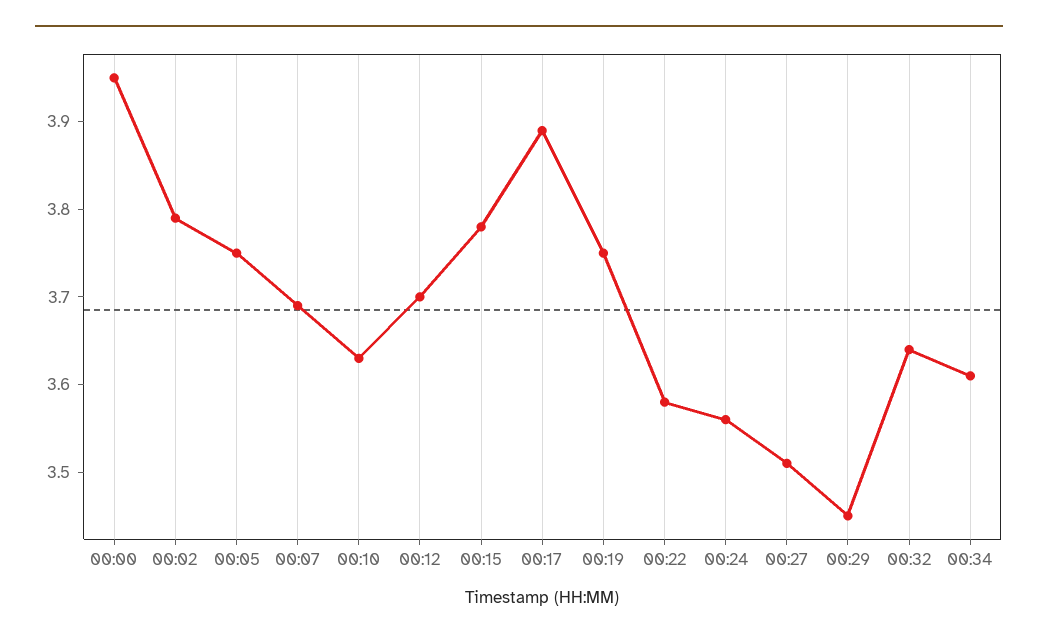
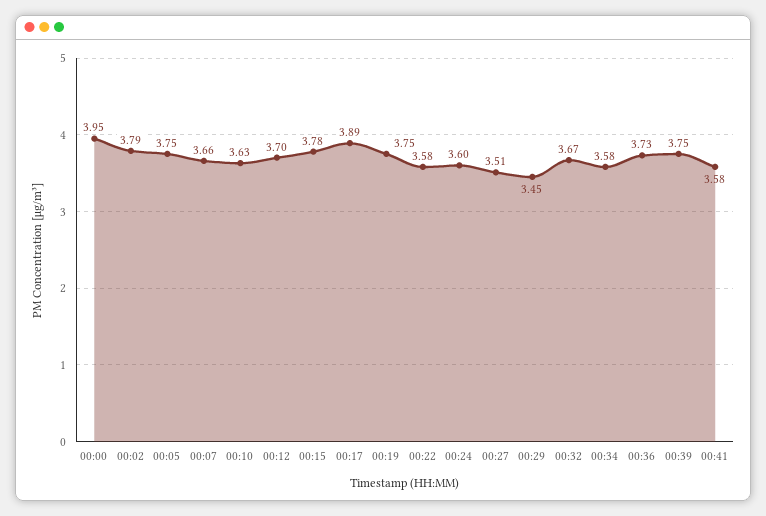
00:07: 3.69 -> 3.66
00:24: 3.56 -> 3.6
00:32: 3.64 -> 3.67
00:34: 3.61 -> 3.58
00:36: none -> 3.73
00:39: none -> 3.75
00:41: none -> 3.58

